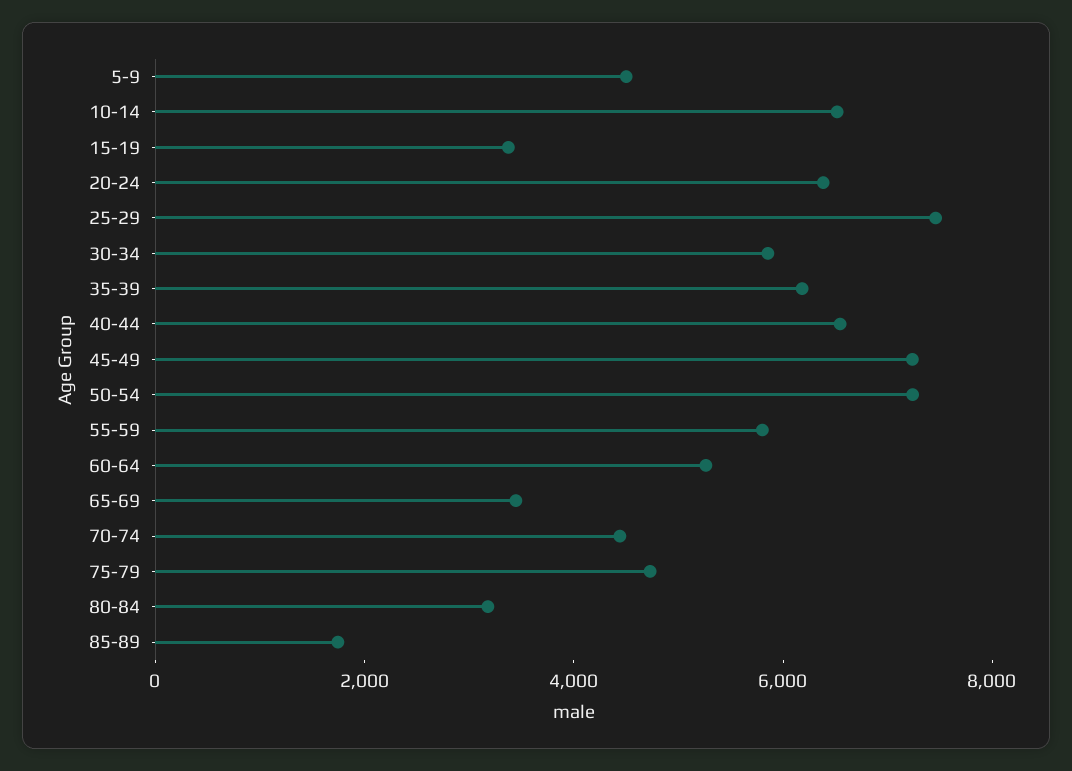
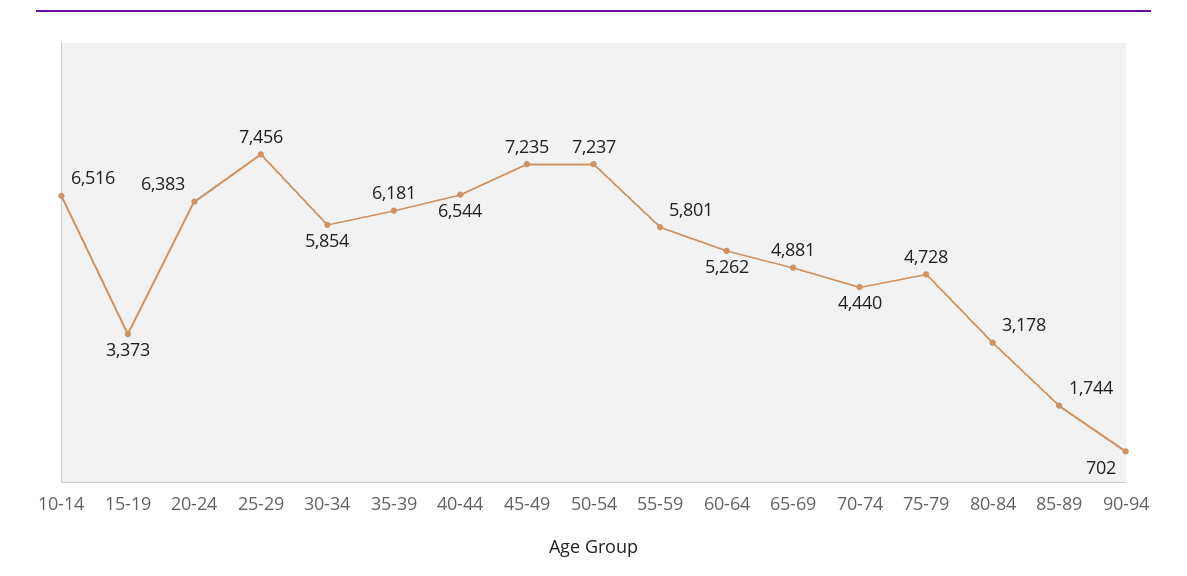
5-9: 4500 -> none
65-69: 3500 -> 4881
90-94: none -> 702

